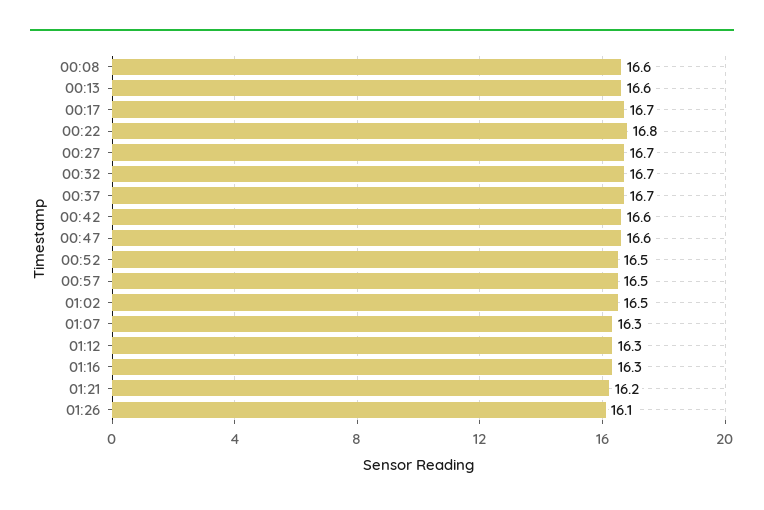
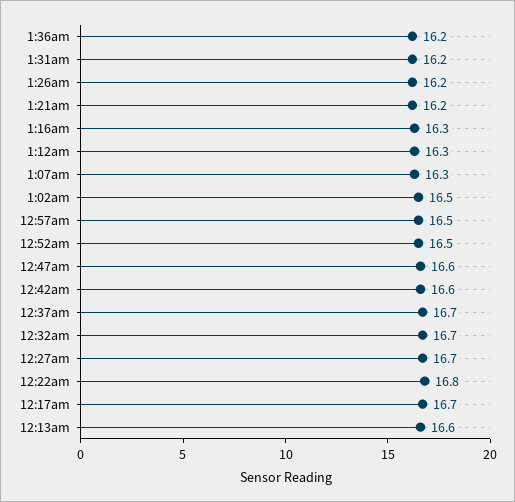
00:08: 16.6 -> none
01:26: 16.1 -> 16.2
1:36am: none -> 16.2
1:31am: none -> 16.2

